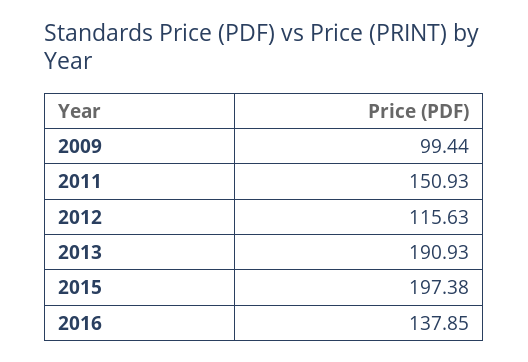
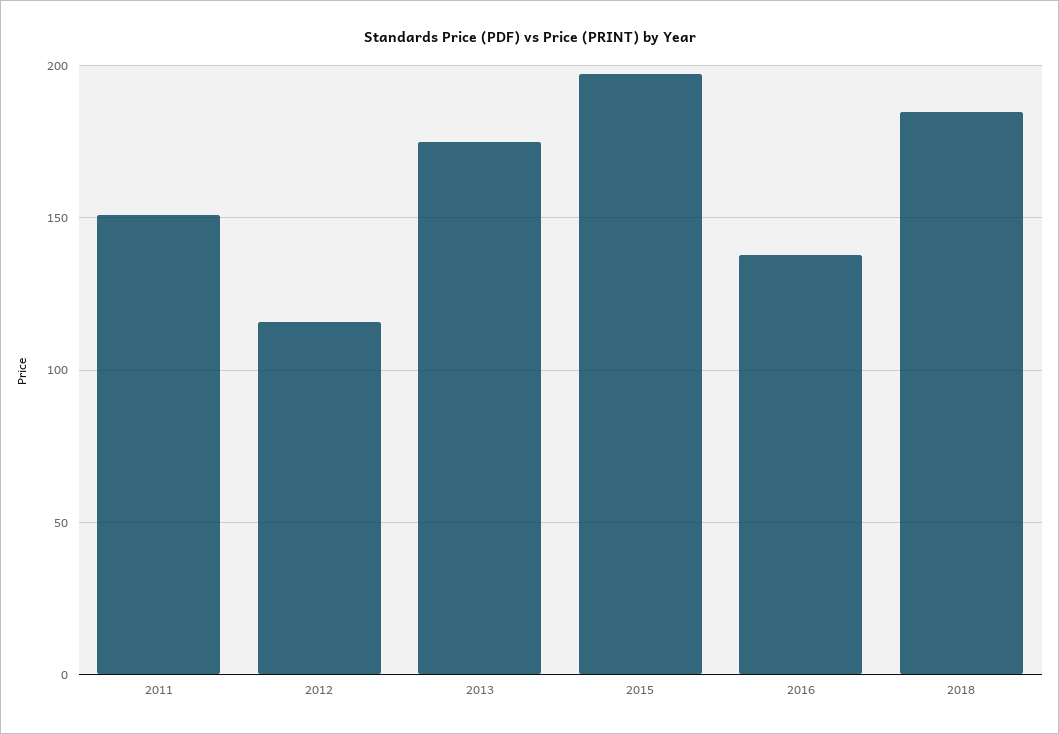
2009: 99.44 -> none
2013: 190.93 -> 175
2018: none -> 185

